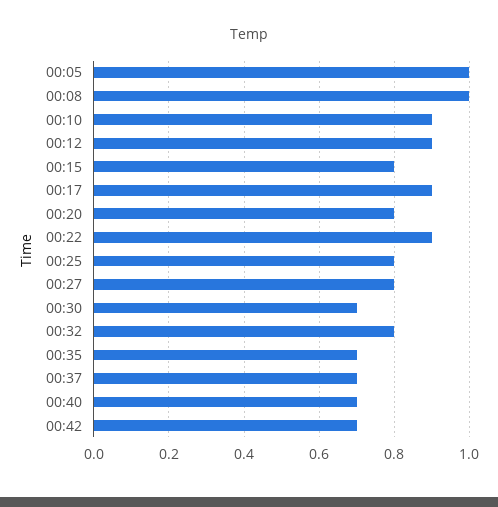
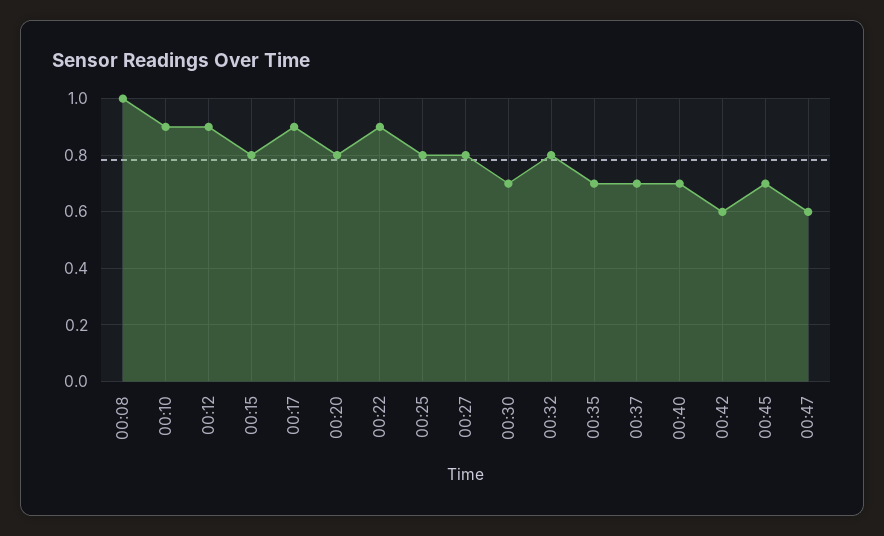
00:05: 1 -> none
00:42: 0.7 -> 0.6
00:45: none -> 0.7
00:47: none -> 0.6

